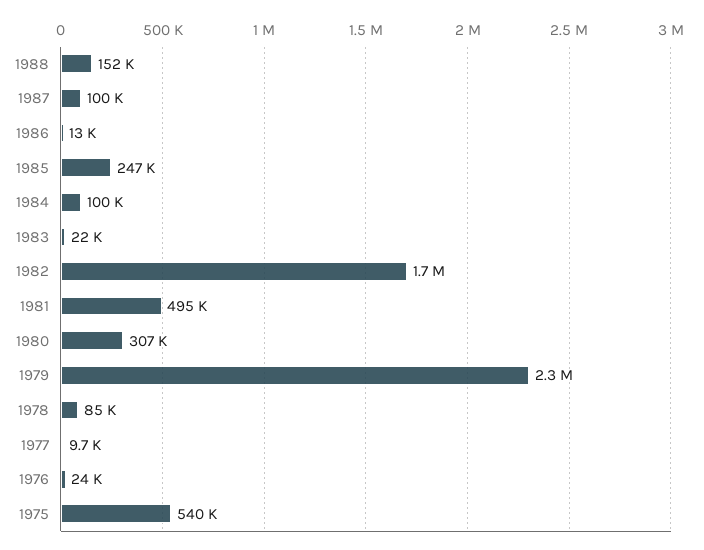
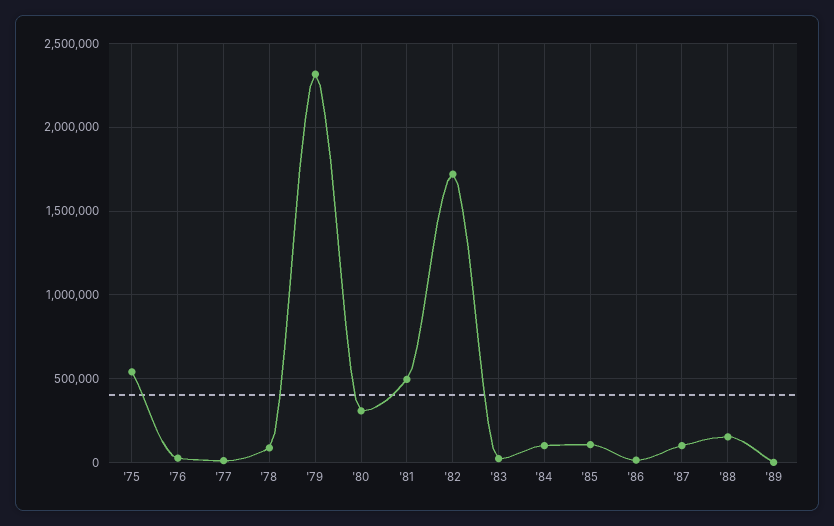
1985: 247000 -> 100000
'89: none -> 0

